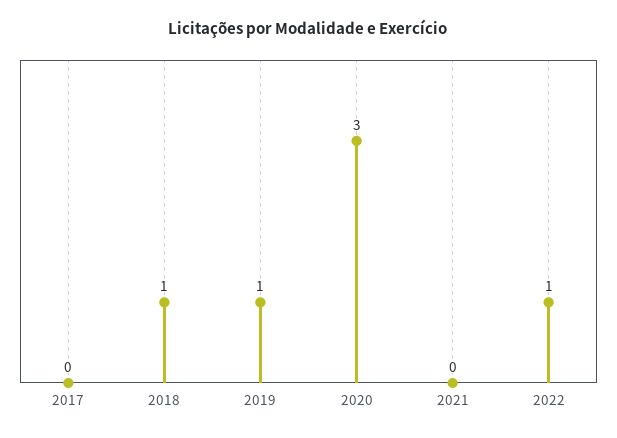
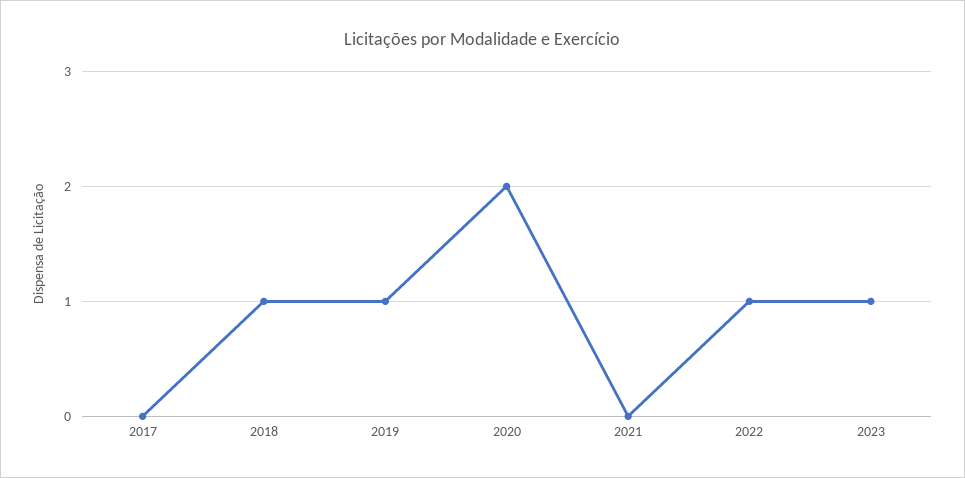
2020: 3 -> 2
2023: none -> 1

